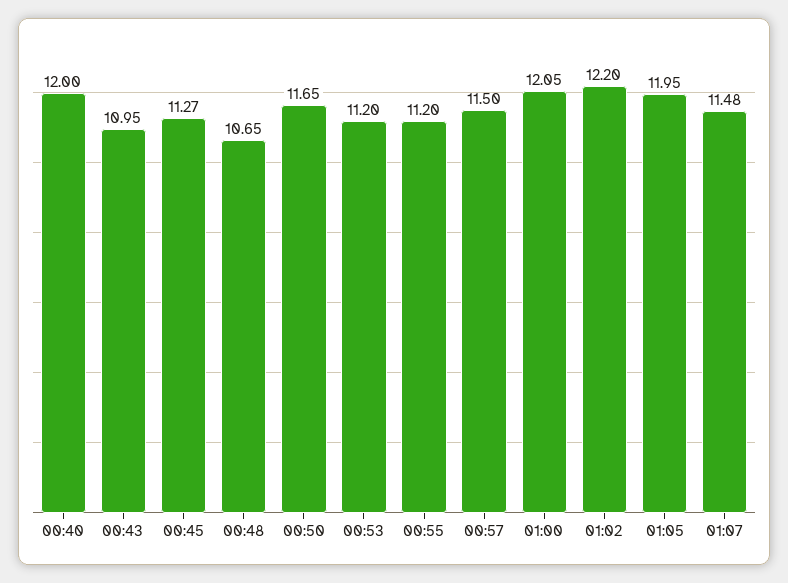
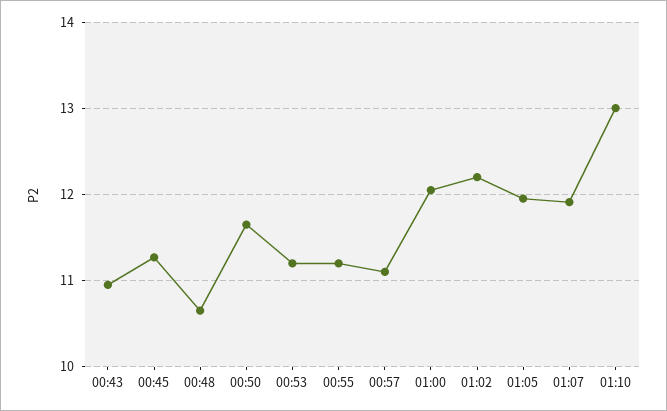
00:40: 12 -> none
00:57: 11.5 -> 11.1
01:07: 11.48 -> 11.9
01:10: none -> 13

